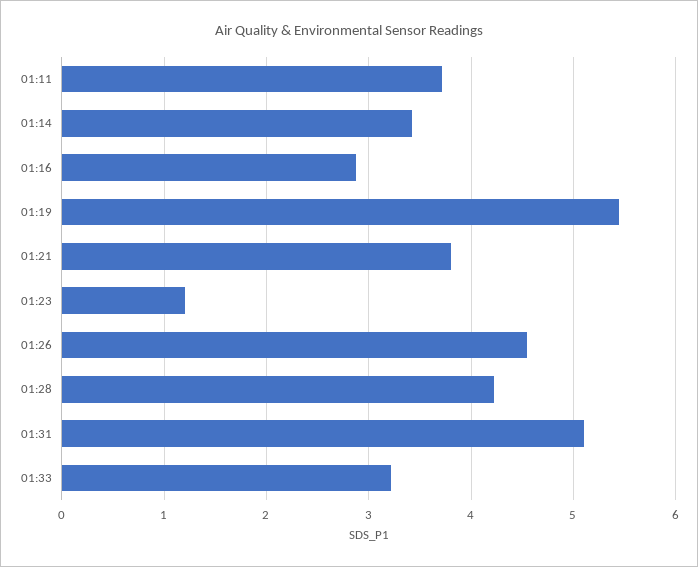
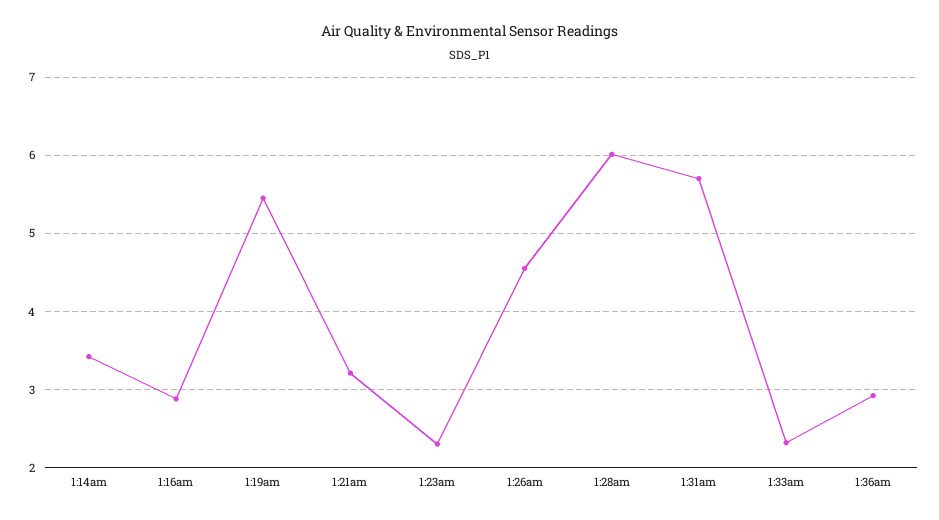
01:11: 3.7 -> none
01:21: 3.8 -> 3.2
01:23: 1.2 -> 2.3
01:28: 4.2 -> 6
01:31: 5.1 -> 5.7
01:33: 3.2 -> 2.3
1:36am: none -> 2.9

